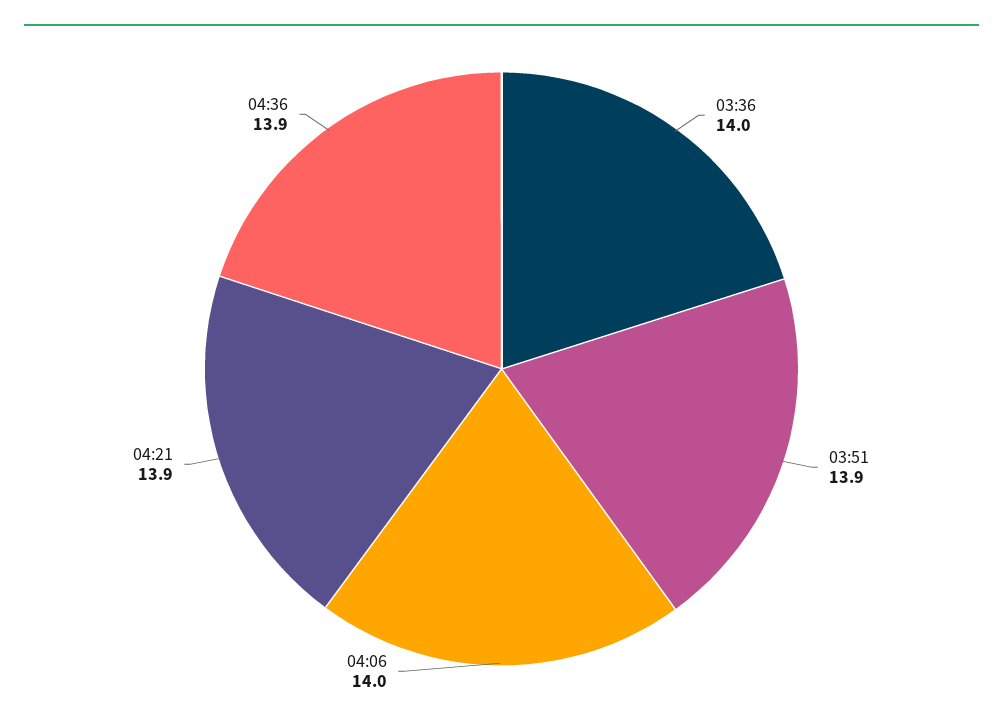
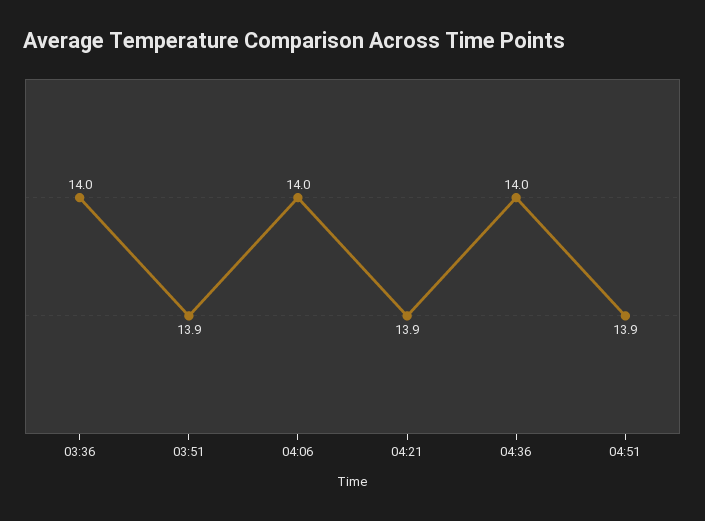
04:36: 13.9 -> 14
04:51: none -> 13.9

